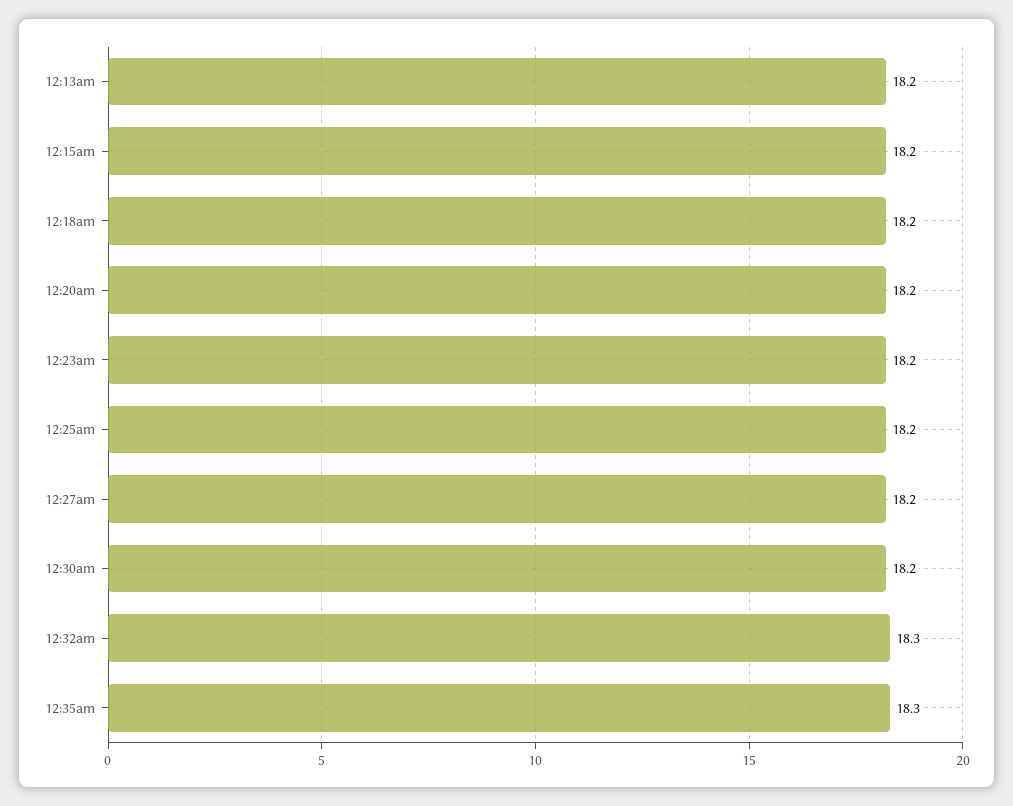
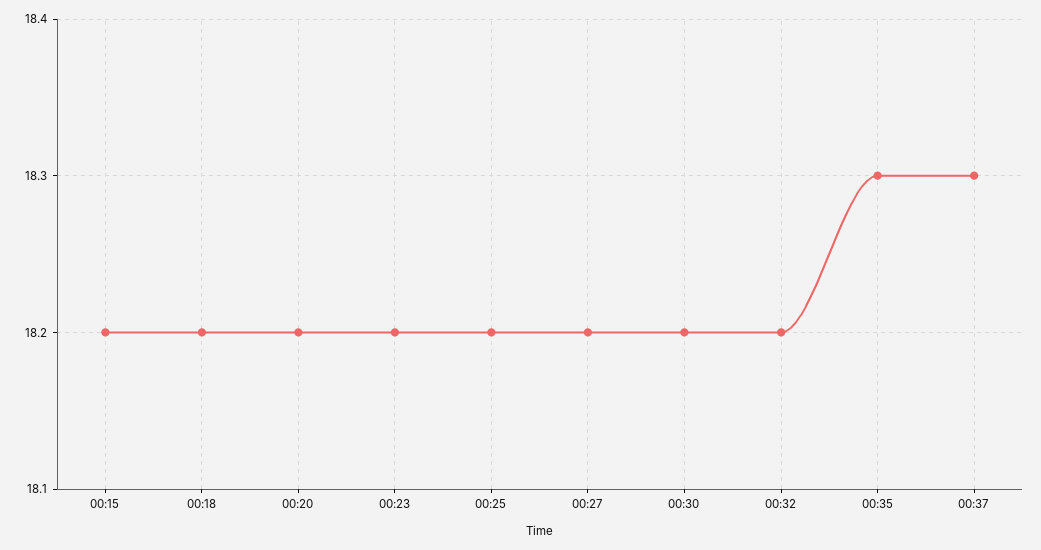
12:13am: 18.2 -> none
12:32am: 18.3 -> 18.2
00:37: none -> 18.3

